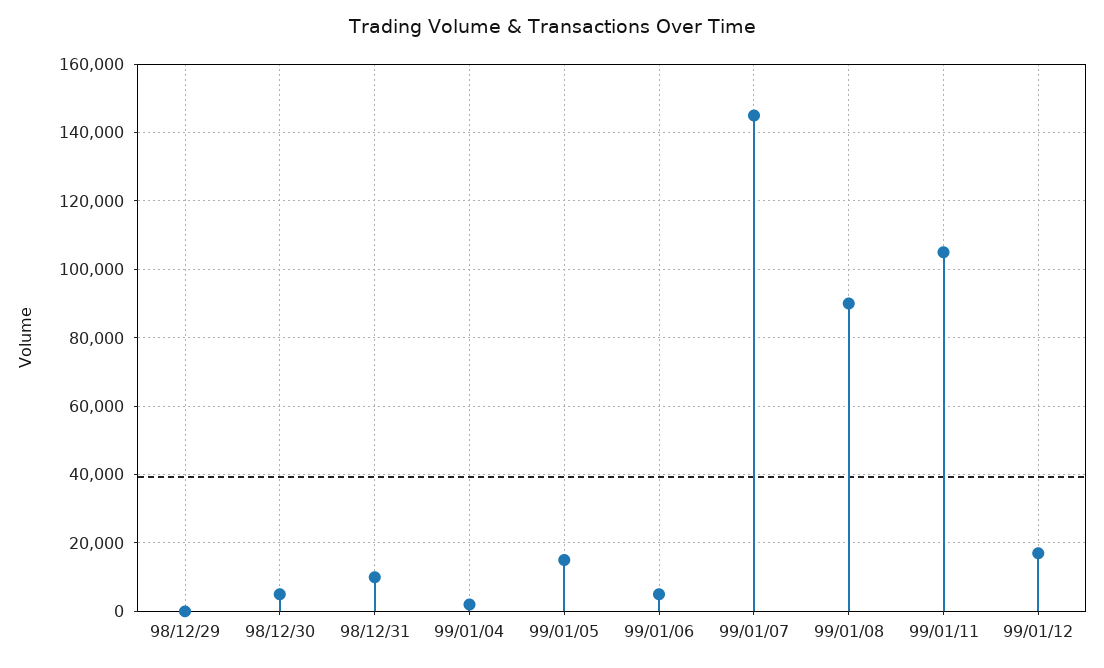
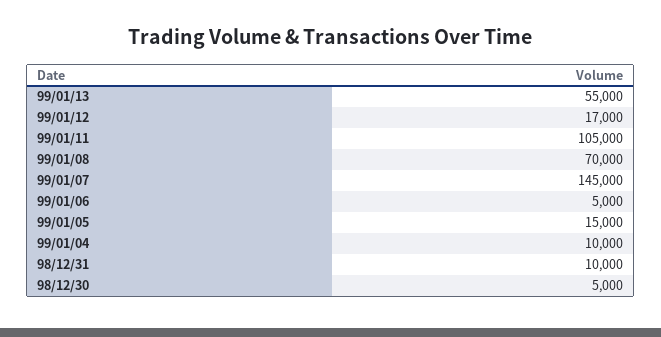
98/12/29: 0 -> none
99/01/04: 2000 -> 10000
99/01/08: 90000 -> 70000
99/01/13: none -> 55000

